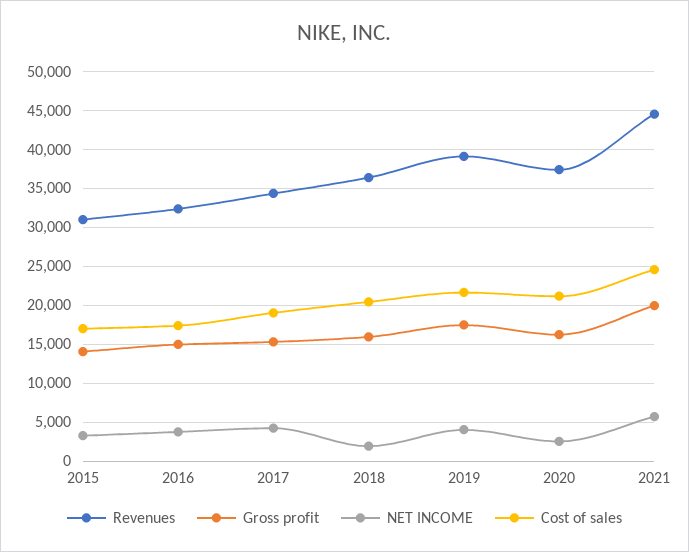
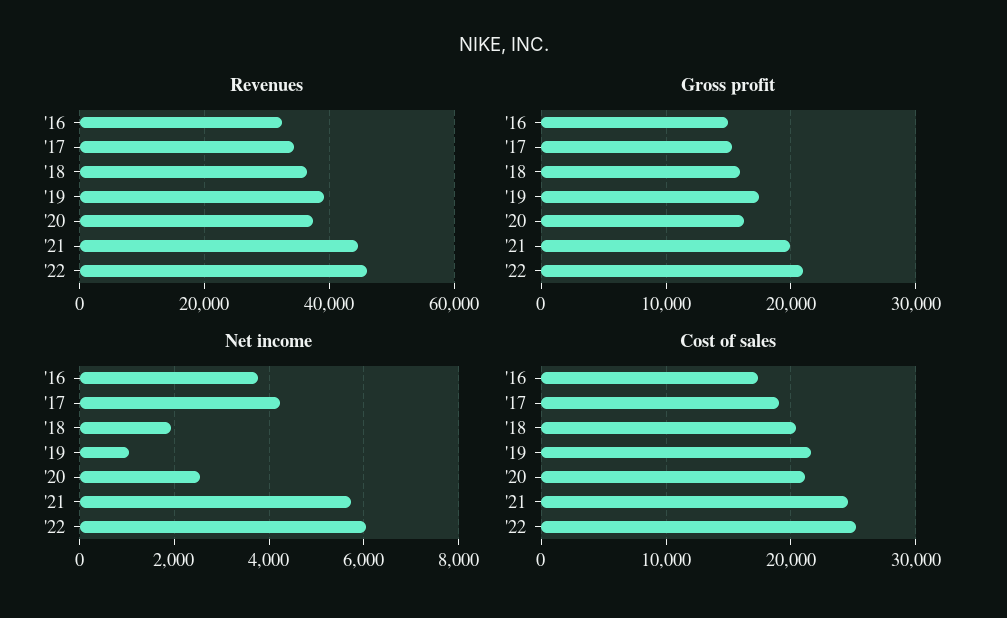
Revenues, 2015: 31000 -> none
Gross profit, 2015: 14000 -> none
NET INCOME, 2015: 3000 -> none
Cost of sales, 2015: 17000 -> none
NET INCOME, 2019: 4000 -> 1000
Revenues, '22: none -> 46000
Gross profit, '22: none -> 21000
NET INCOME, '22: none -> 6000
Cost of sales, '22: none -> 25000

